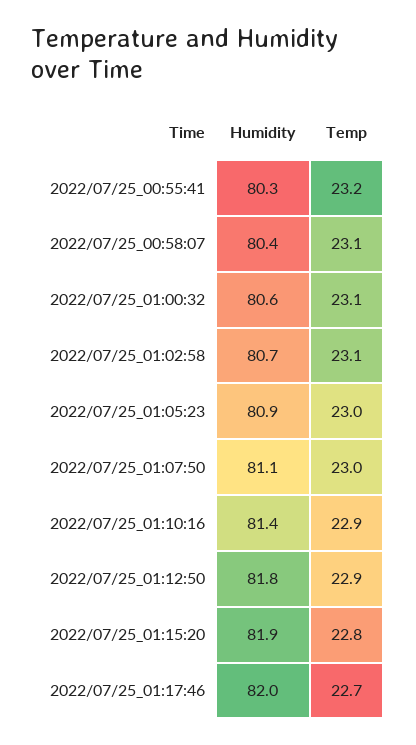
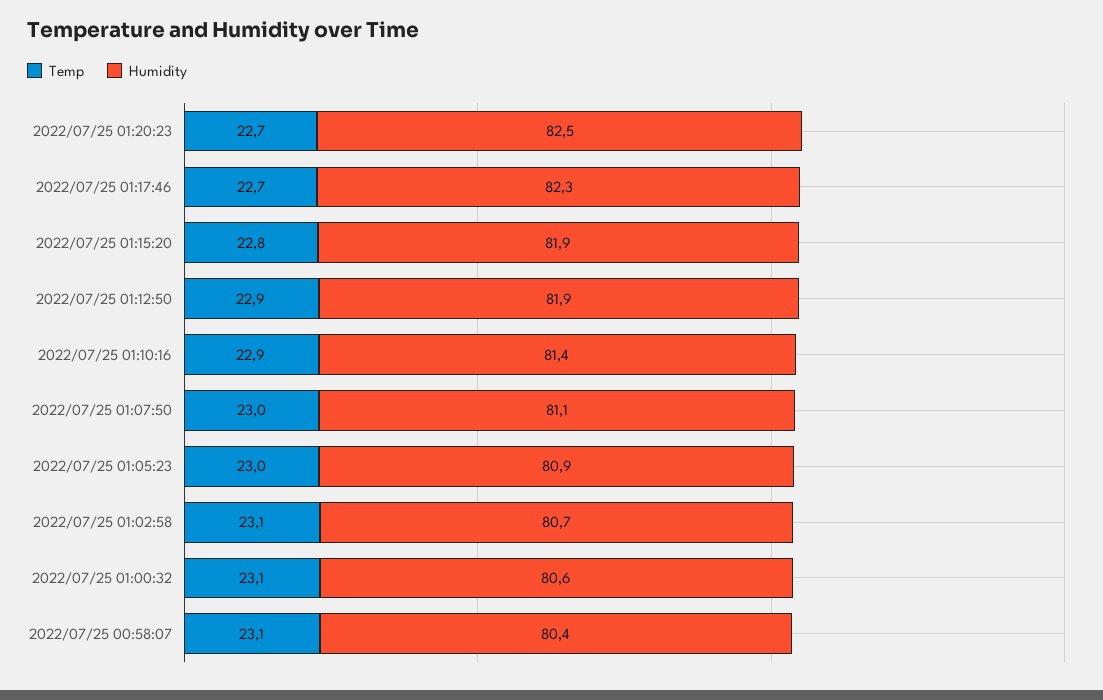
Humidity, 2022/07/25_00:55:41: 80.3 -> none
Temp, 2022/07/25_00:55:41: 23.2 -> none
Humidity, 2022/07/25_01:12:50: 81.8 -> 81.9
Humidity, 2022/07/25_01:17:46: 82 -> 82.3
Temp, 2022/07/25 01:20:23: none -> 22.7
Humidity, 2022/07/25 01:20:23: none -> 82.5

